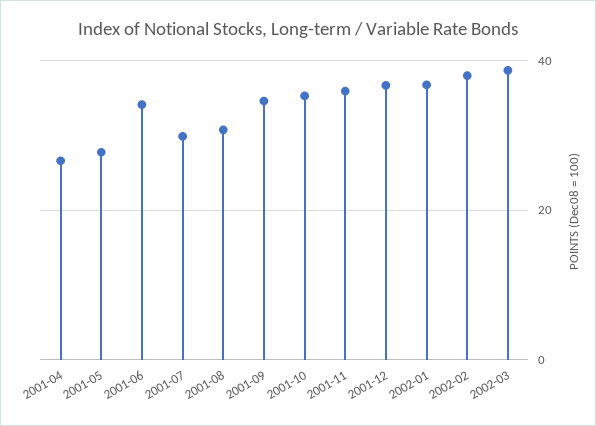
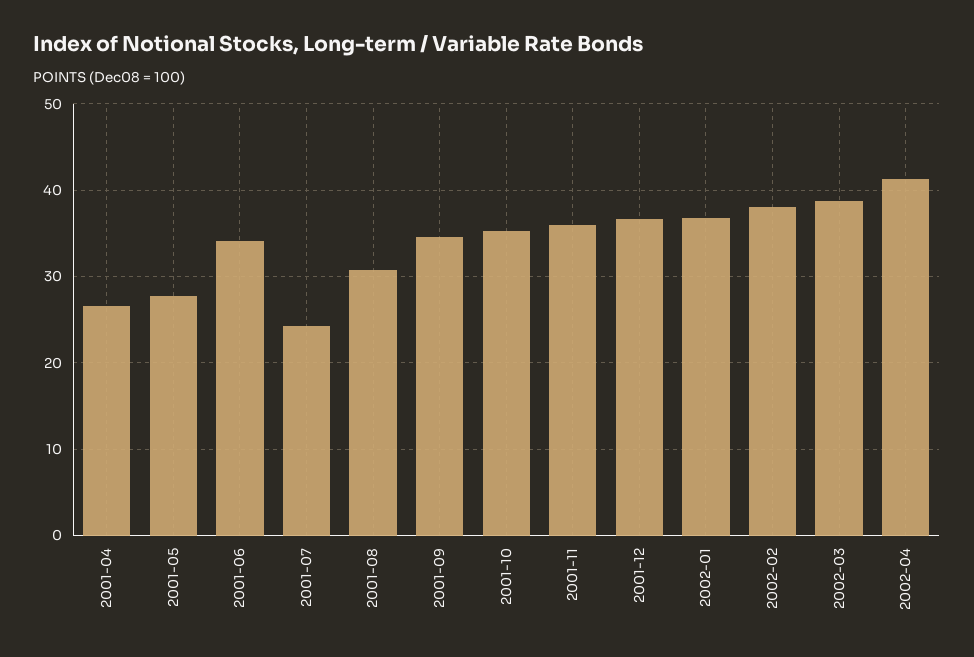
2001-07: 30 -> 24
2002-04: none -> 41

